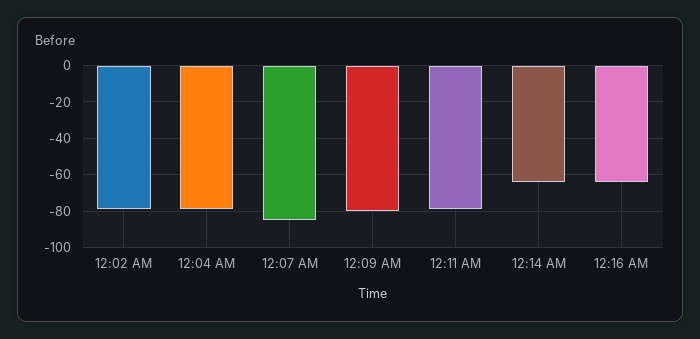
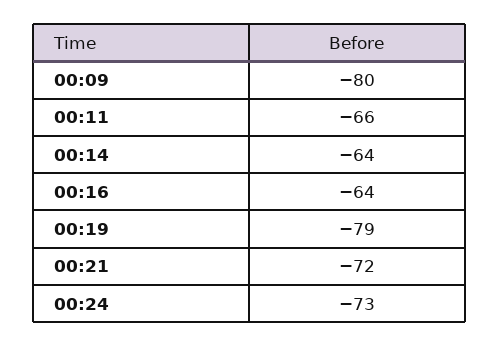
12:02 AM: -80 -> none
12:04 AM: -80 -> none
12:07 AM: -85 -> none
12:11 AM: -80 -> -66
00:19: none -> -79
00:21: none -> -72
00:24: none -> -73

